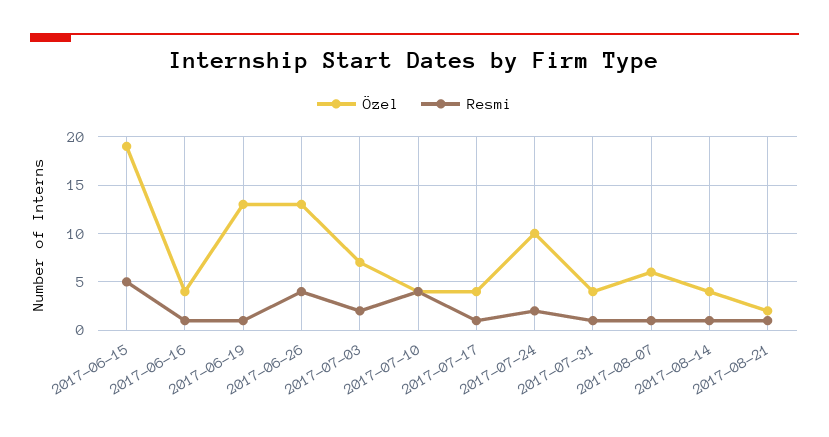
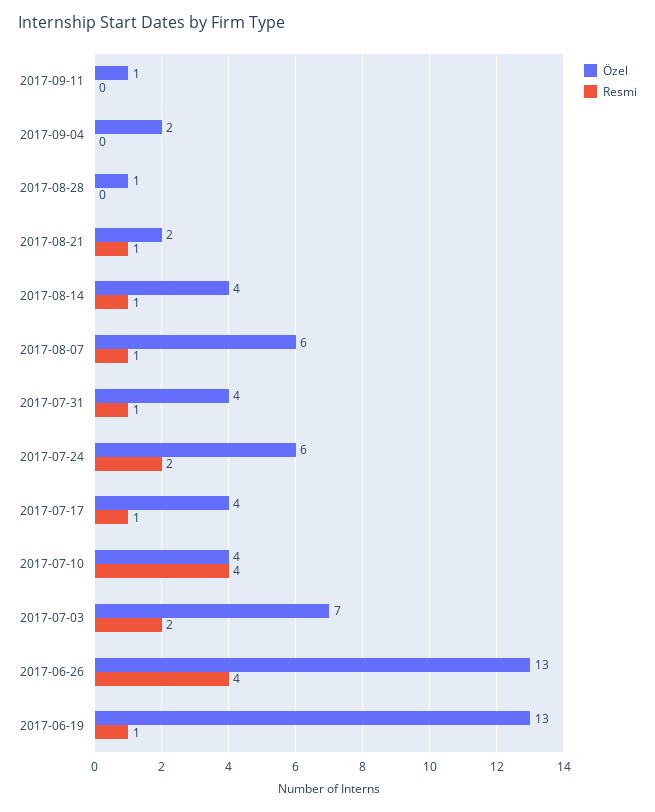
Özel, 2017-06-15: 19 -> none
Resmi, 2017-06-15: 5 -> none
Özel, 2017-06-16: 4 -> none
Resmi, 2017-06-16: 1 -> none
Özel, 2017-07-24: 10 -> 6
Özel, 2017-09-11: none -> 1
Resmi, 2017-09-11: none -> 0
Özel, 2017-09-04: none -> 2
Resmi, 2017-09-04: none -> 0
Özel, 2017-08-28: none -> 1
Resmi, 2017-08-28: none -> 0

